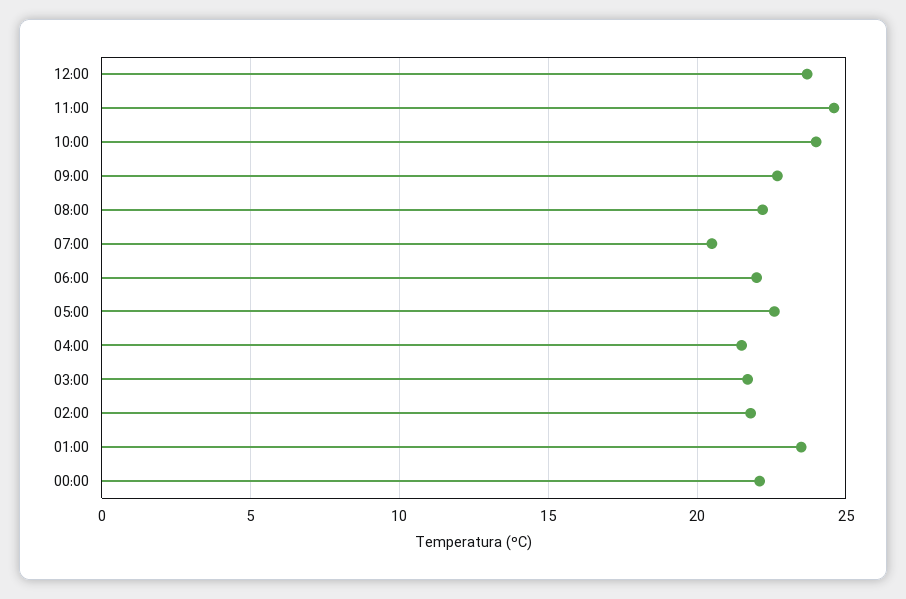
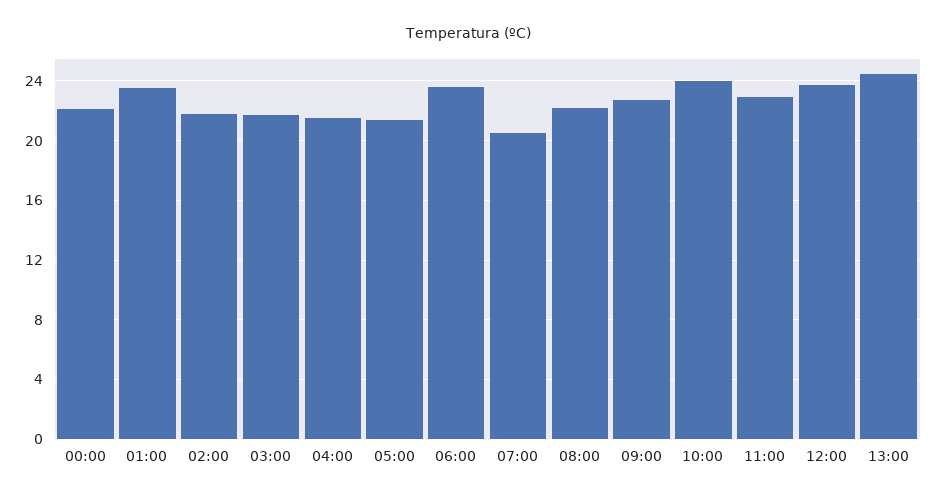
11:00: 24.5 -> 23
06:00: 22 -> 23.5
05:00: 22.5 -> 21.5
13:00: none -> 24.5

